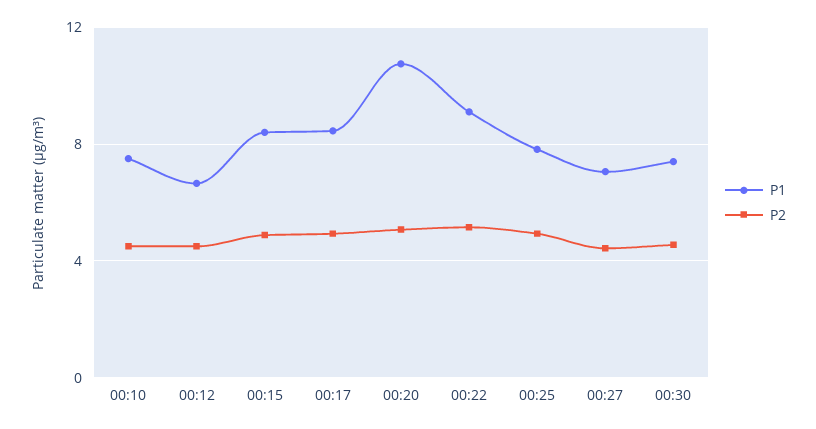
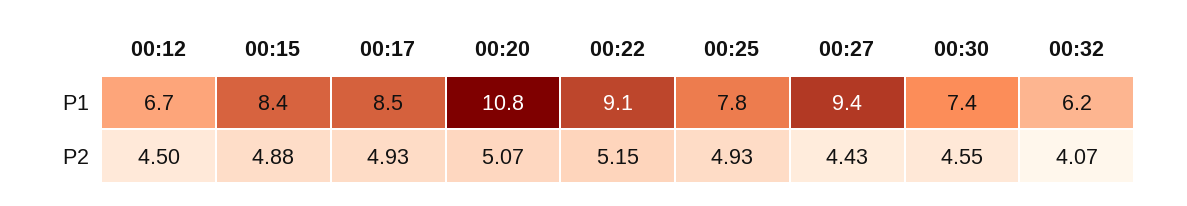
P1, 00:10: 7.5 -> none
P2, 00:10: 4.5 -> none
P1, 00:27: 7 -> 9.4
P1, 00:32: none -> 6.2
P2, 00:32: none -> 4.07

